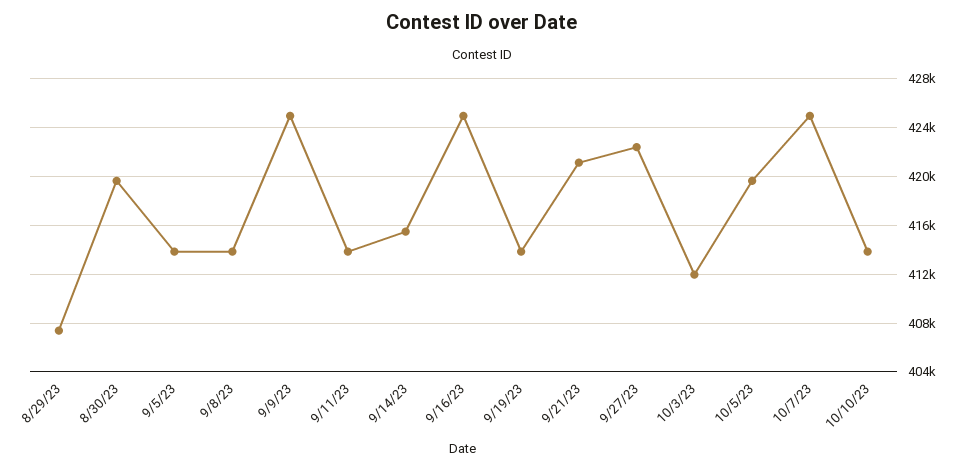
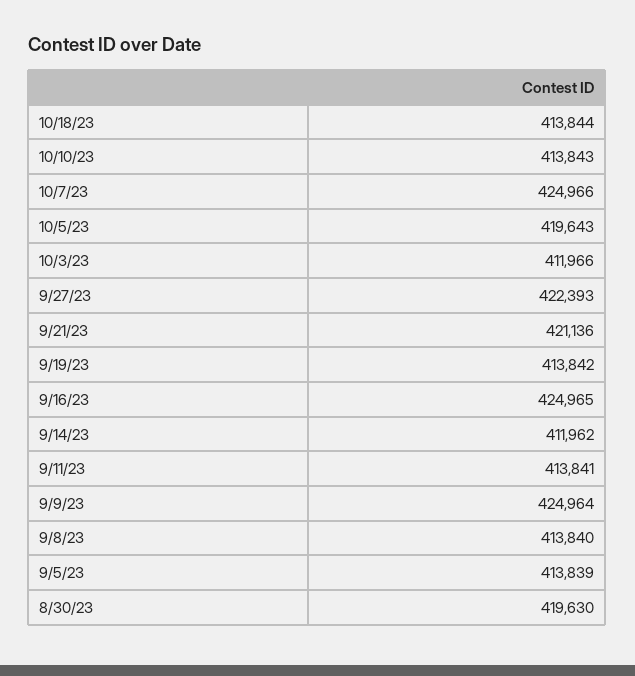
8/29/23: 407500 -> none
9/14/23: 415500 -> 411962
10/18/23: none -> 413844

